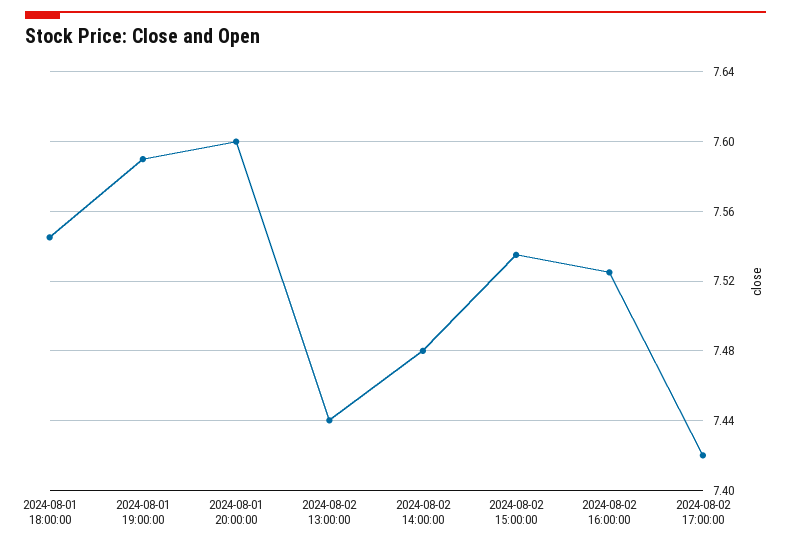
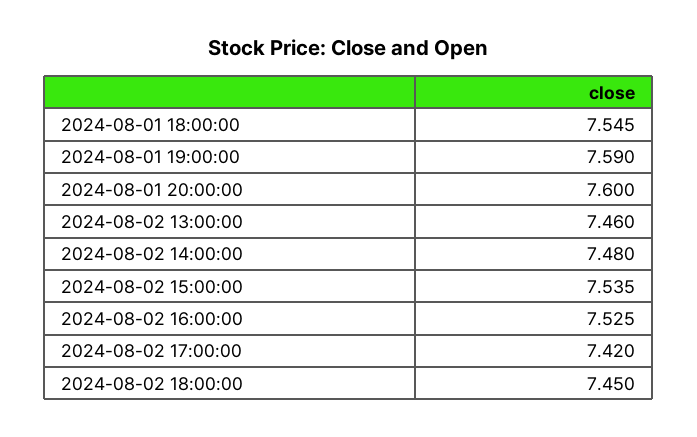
2024-08-02 13:00:00: 7.44 -> 7.46
2024-08-02 18:00:00: none -> 7.45

